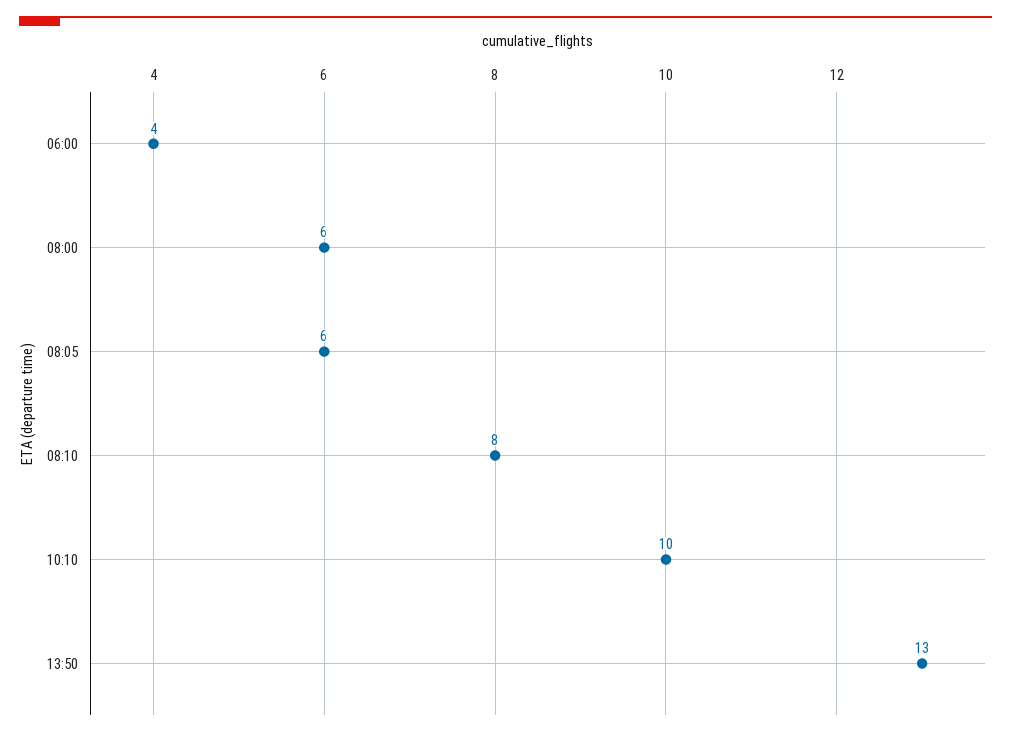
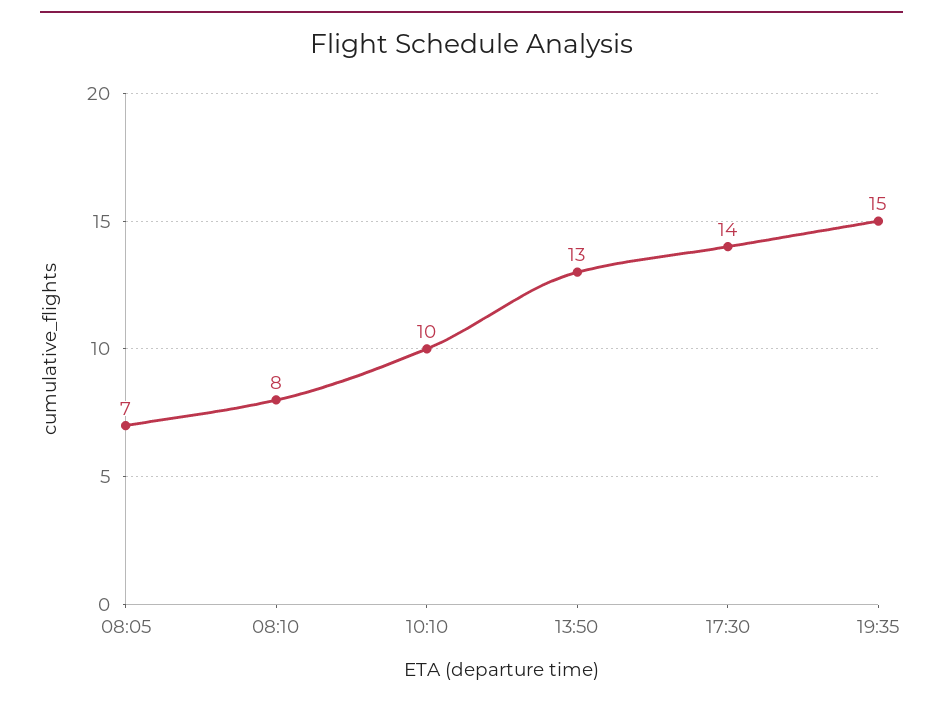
06:00: 4 -> none
08:00: 6 -> none
08:05: 6 -> 7
17:30: none -> 14
19:35: none -> 15

